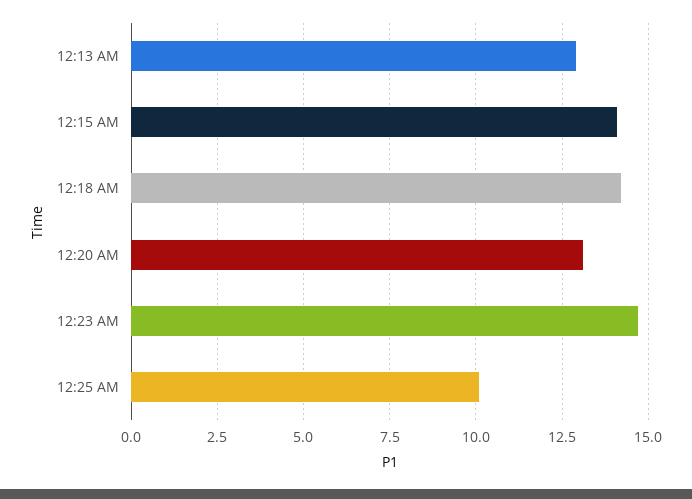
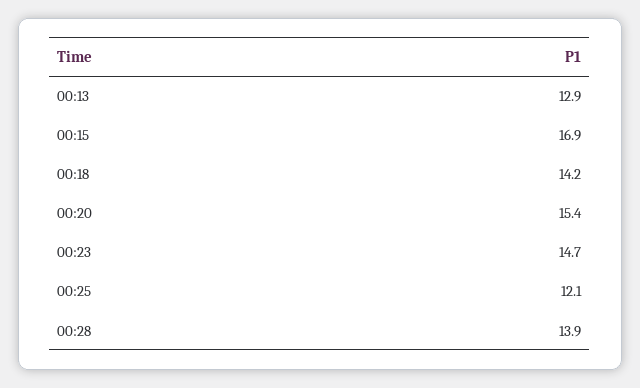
12:15 AM: 14 -> 16.9
12:20 AM: 13 -> 15.4
12:25 AM: 10 -> 12.1
00:28: none -> 13.9

